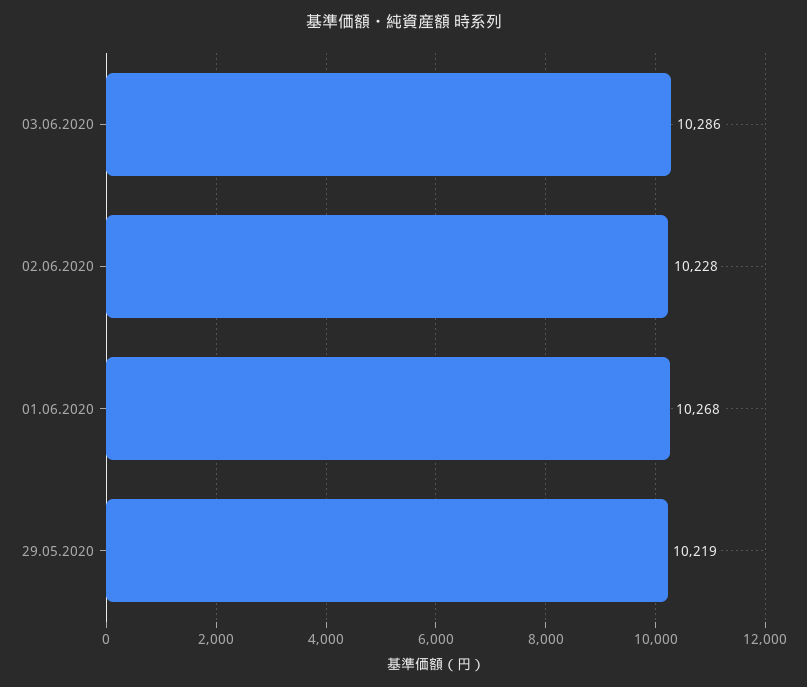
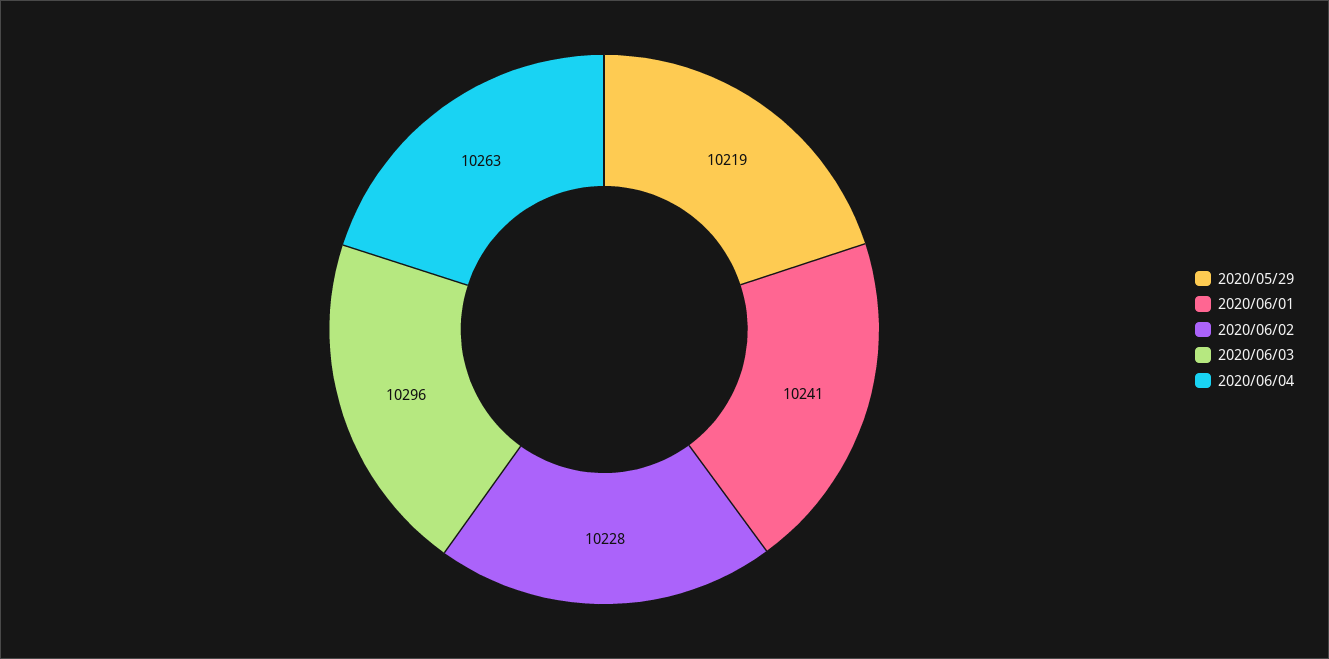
03.06.2020: 10286 -> 10296
01.06.2020: 10268 -> 10241
2020/06/04: none -> 10263

